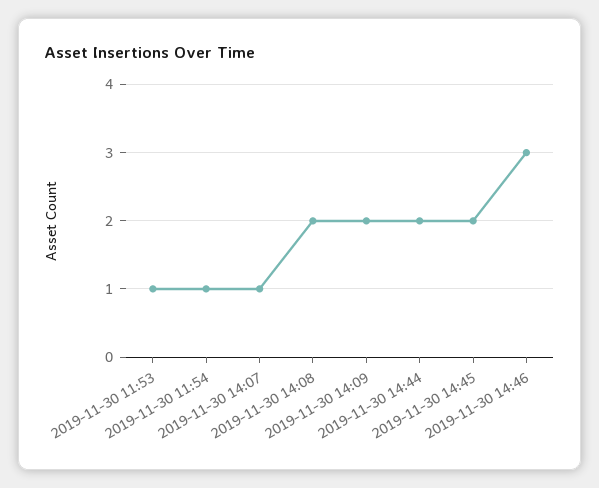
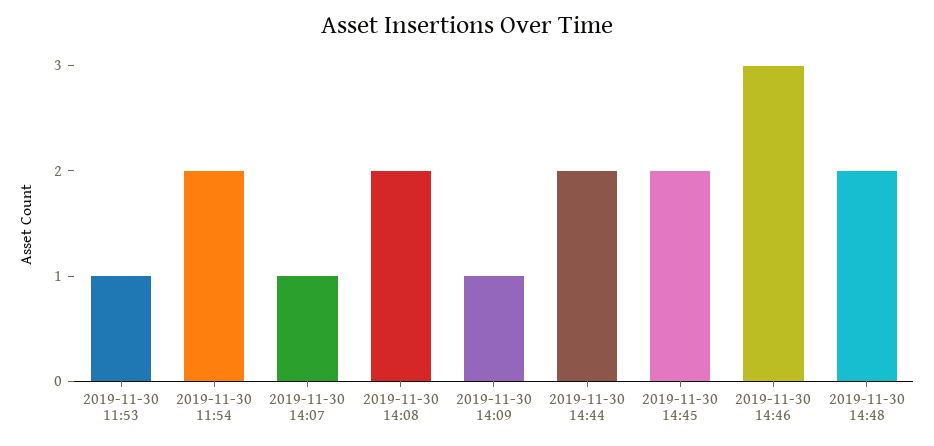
2019-11-30 11:54: 1 -> 2
2019-11-30 14:09: 2 -> 1
2019-11-30 14:48: none -> 2

